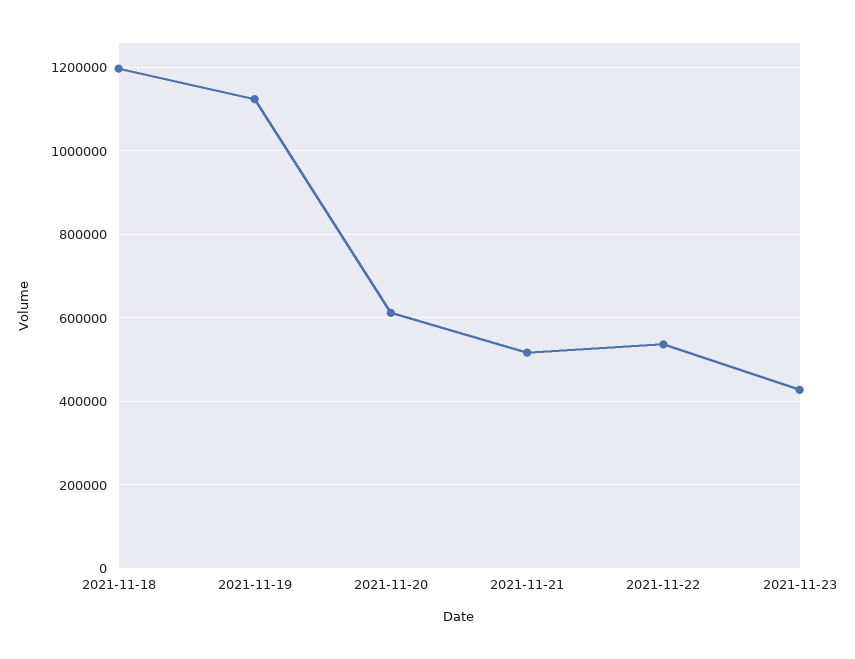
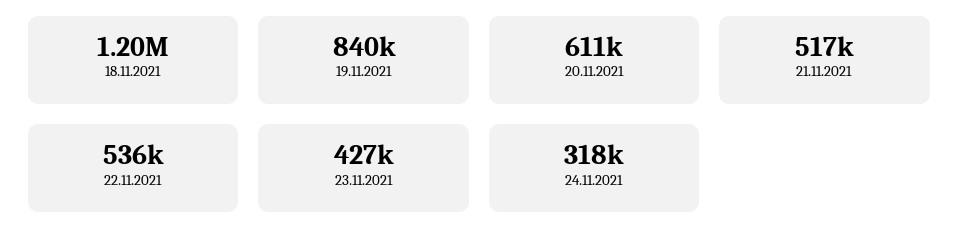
2021-11-19: 1120000 -> 840000
24.11.2021: none -> 318000

